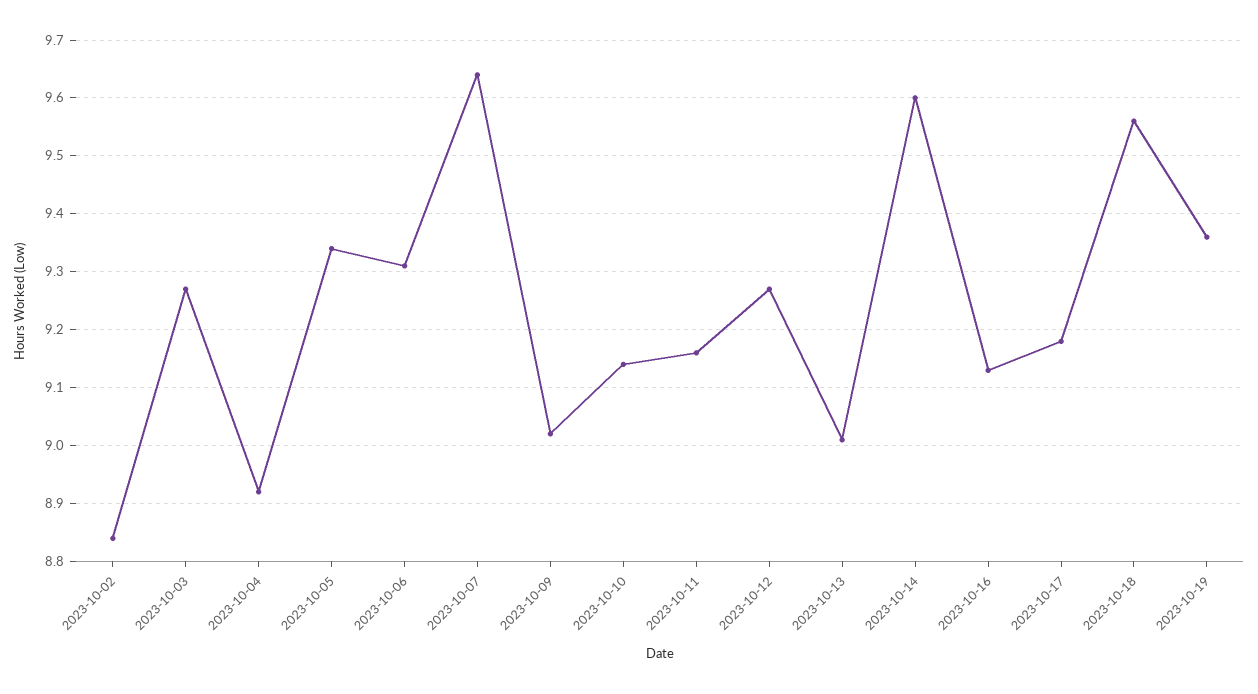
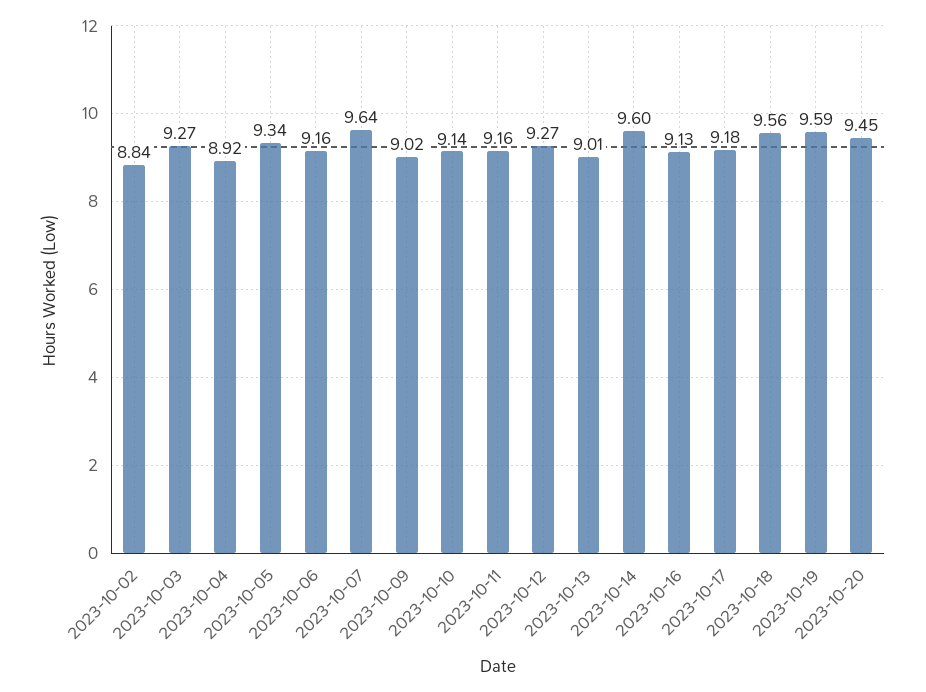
2023-10-06: 9.3 -> 9.16
2023-10-19: 9.35 -> 9.59
2023-10-20: none -> 9.45

